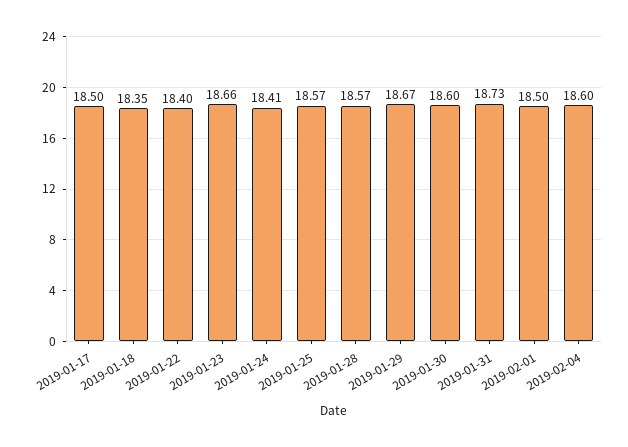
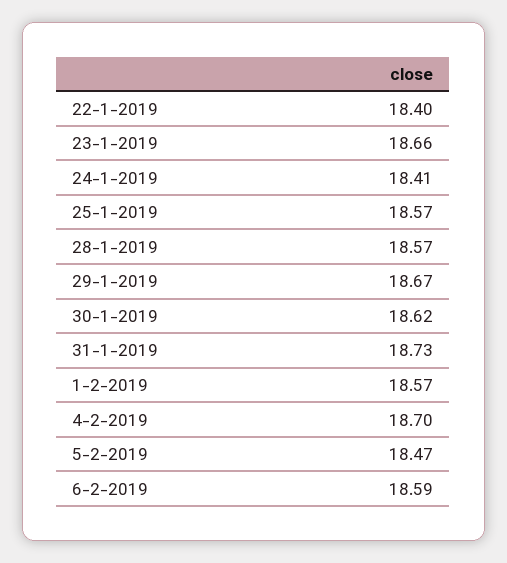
2019-01-17: 18.5 -> none
2019-01-18: 18.35 -> none
2019-01-30: 18.6 -> 18.62
2019-02-01: 18.5 -> 18.57
2019-02-04: 18.6 -> 18.7
5-2-2019: none -> 18.47
6-2-2019: none -> 18.59

